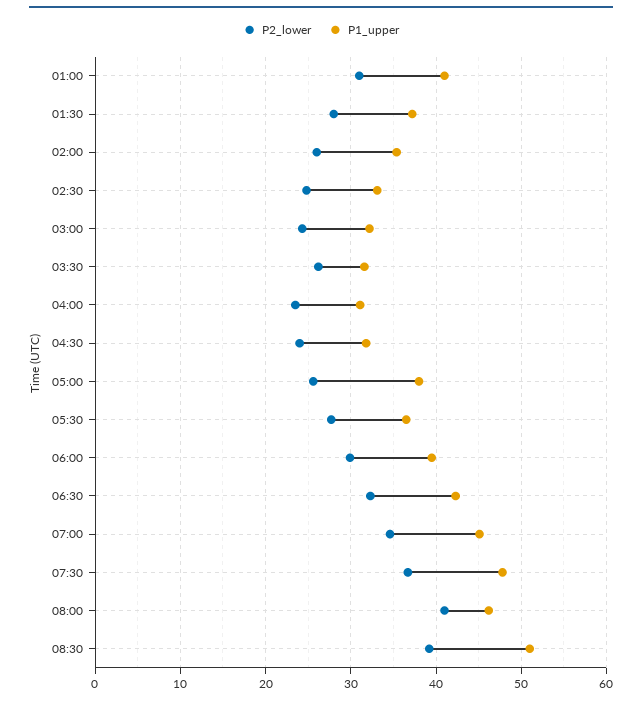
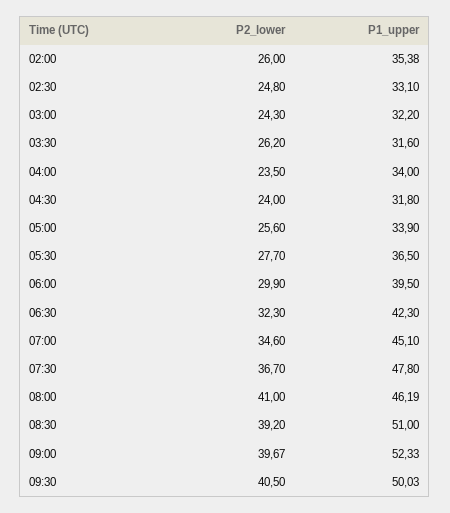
P2_lower, 01:00: 31 -> none
P1_upper, 01:00: 41 -> none
P2_lower, 01:30: 28 -> none
P1_upper, 01:30: 37 -> none
P1_upper, 04:00: 31 -> 34
P1_upper, 05:00: 38 -> 33.9
P2_lower, 09:00: none -> 39.67
P1_upper, 09:00: none -> 52.33
P2_lower, 09:30: none -> 40.5
P1_upper, 09:30: none -> 50.03

